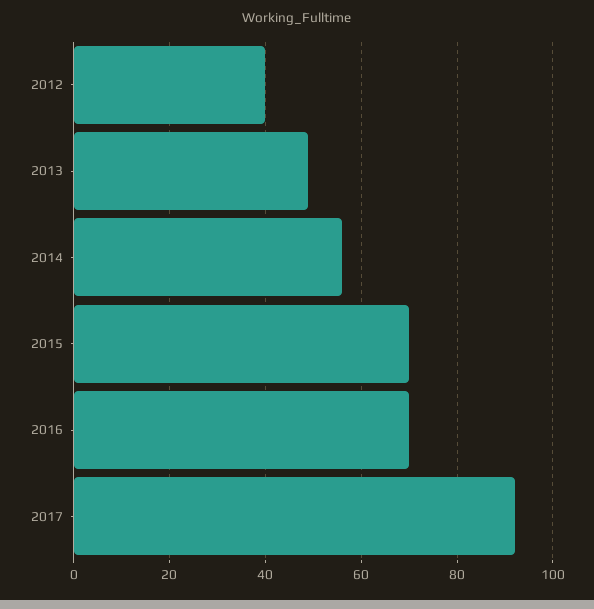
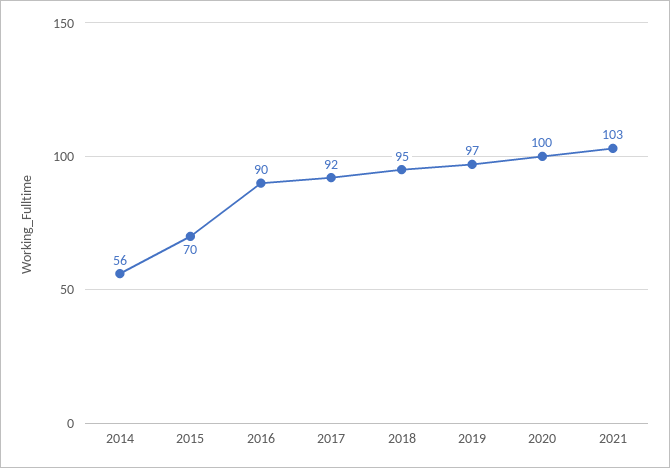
2012: 40 -> none
2013: 50 -> none
2016: 70 -> 90
2018: none -> 95
2019: none -> 97
2020: none -> 100
2021: none -> 103

